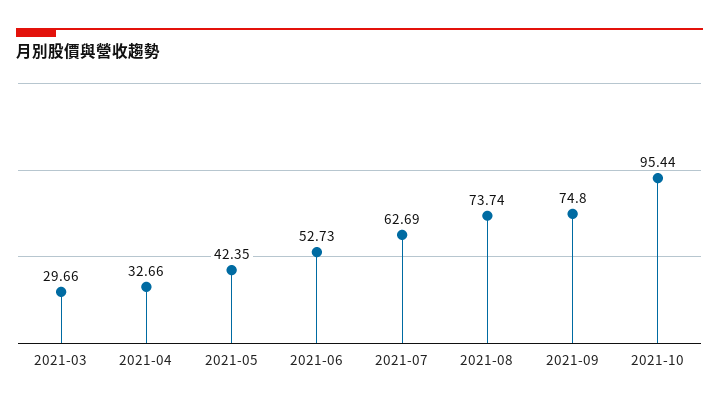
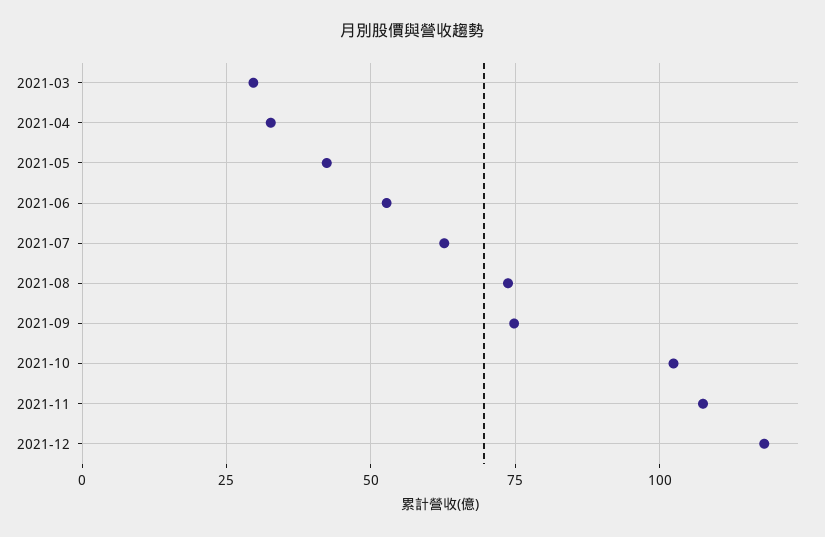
2021-10: 95.44 -> 102.5
2021-11: none -> 107.5
2021-12: none -> 117.5

